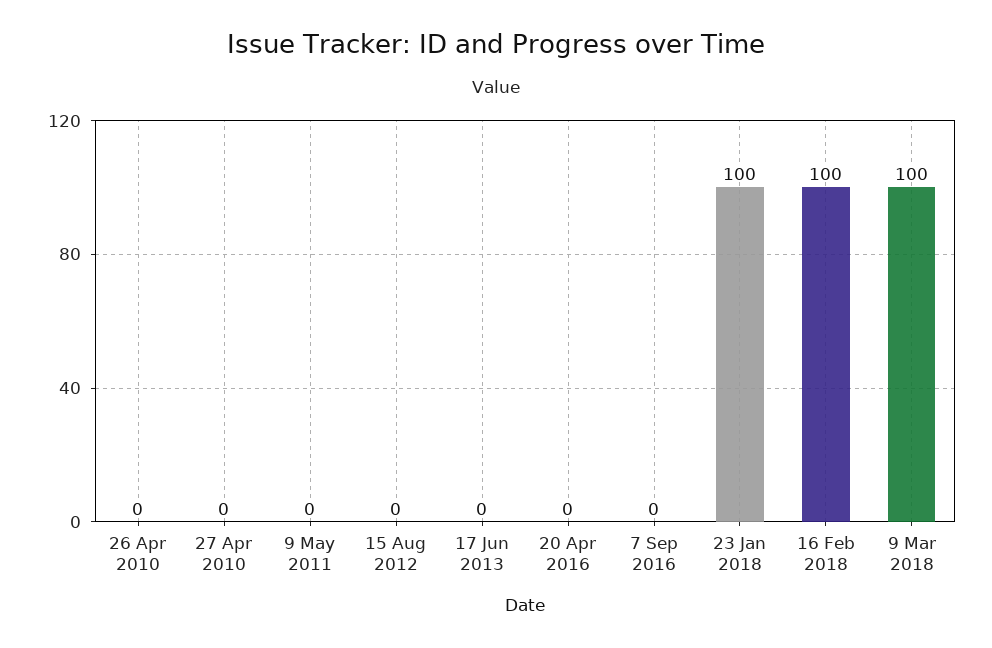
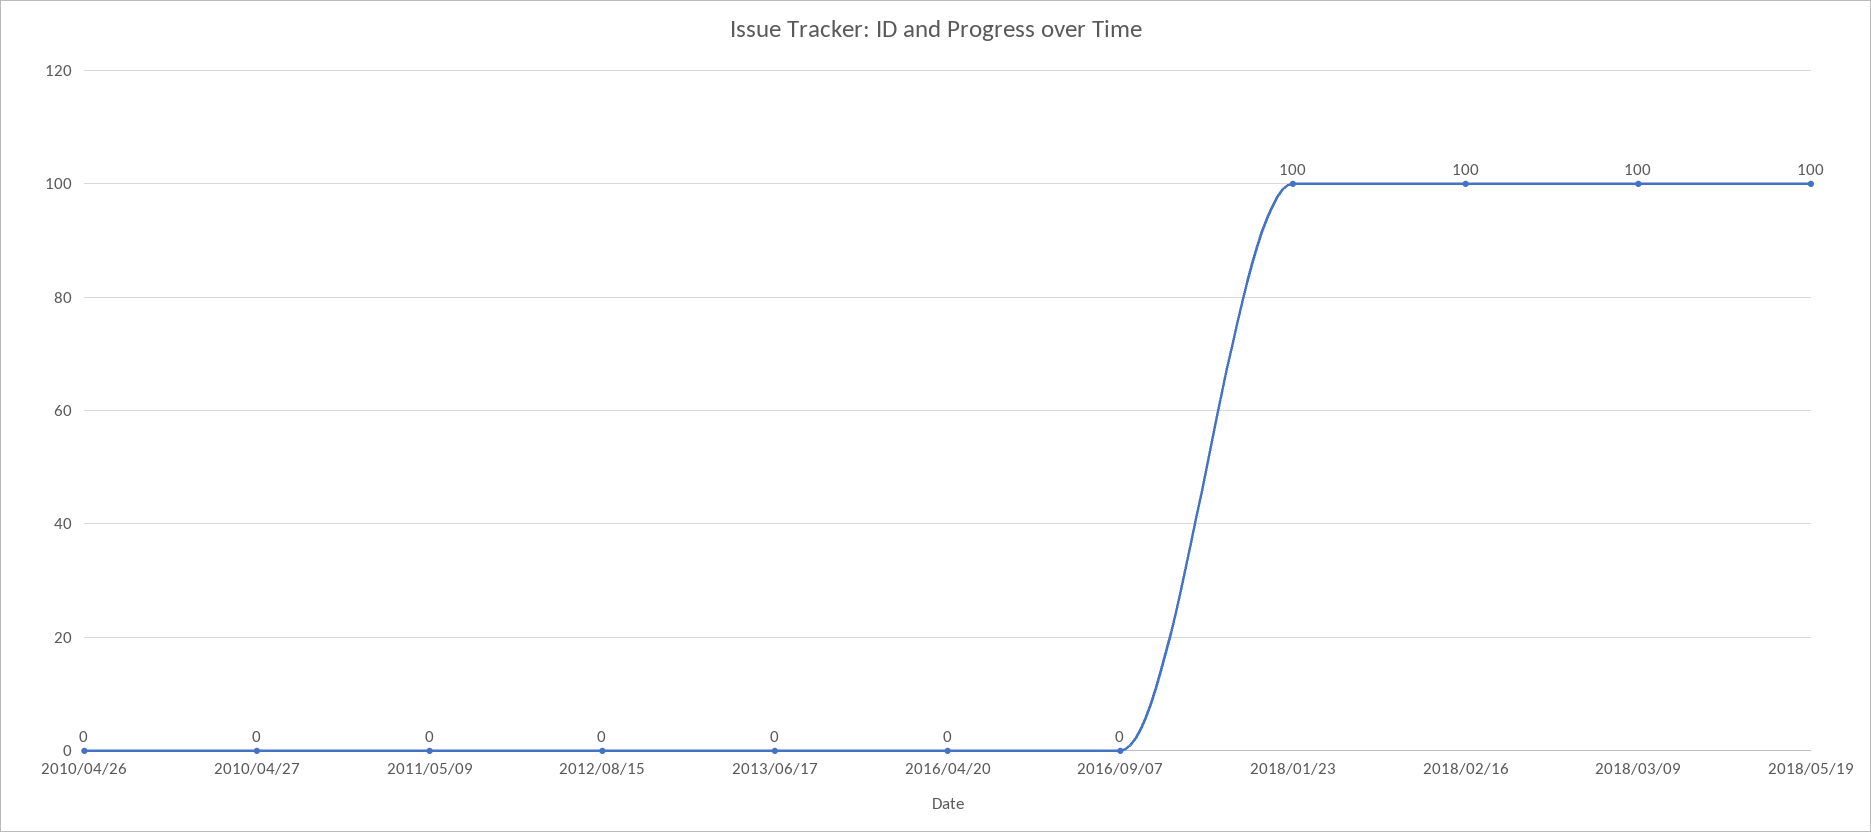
2018/05/19: none -> 100

